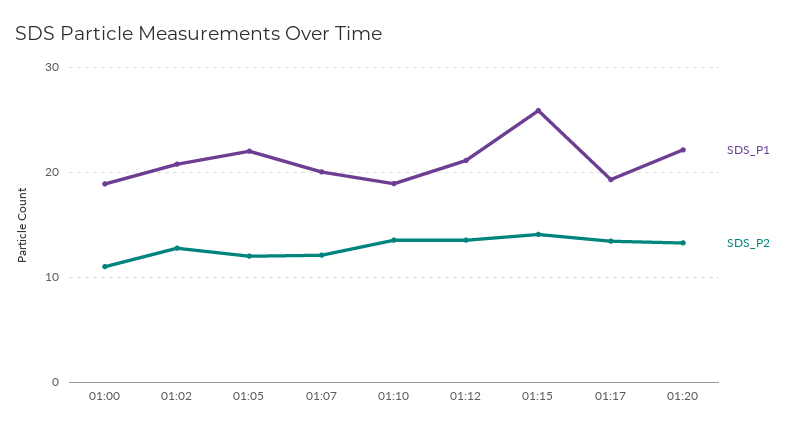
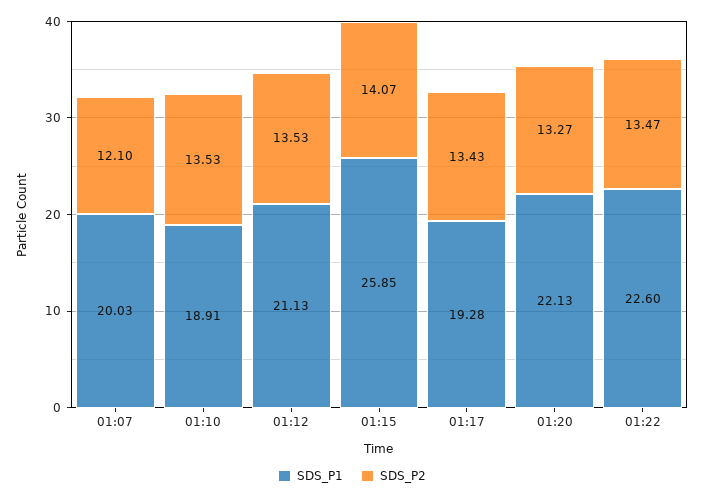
SDS_P1, 01:00: 19 -> none
SDS_P2, 01:00: 11 -> none
SDS_P1, 01:02: 21 -> none
SDS_P2, 01:02: 13 -> none
SDS_P1, 01:05: 22 -> none
SDS_P2, 01:05: 12 -> none
SDS_P1, 01:22: none -> 22.6
SDS_P2, 01:22: none -> 13.47

